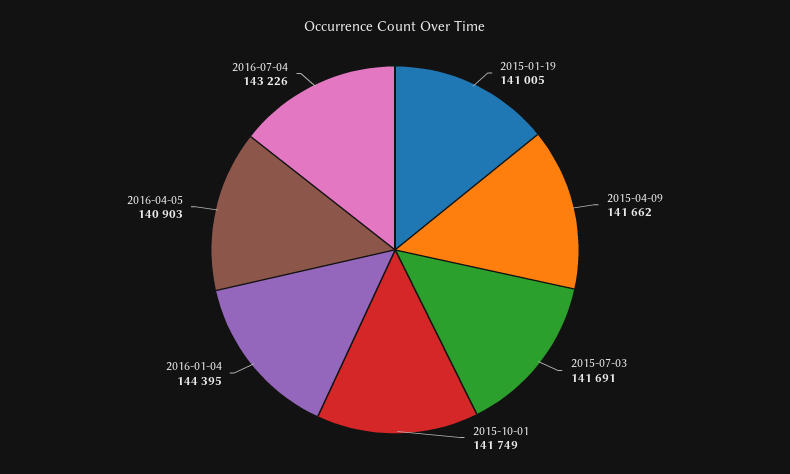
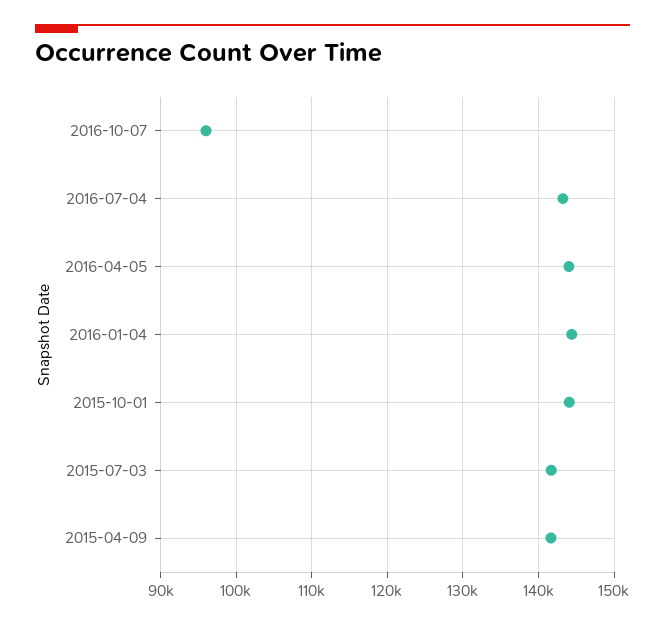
2015-01-19: 141005 -> none
2015-10-01: 141749 -> 144000
2016-04-05: 140903 -> 144000
2016-10-07: none -> 96000

